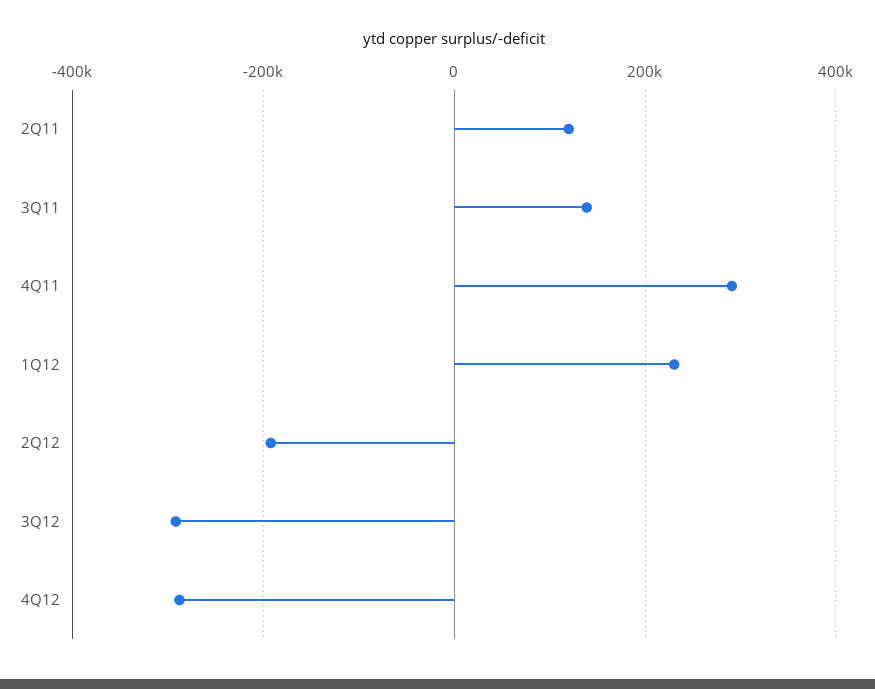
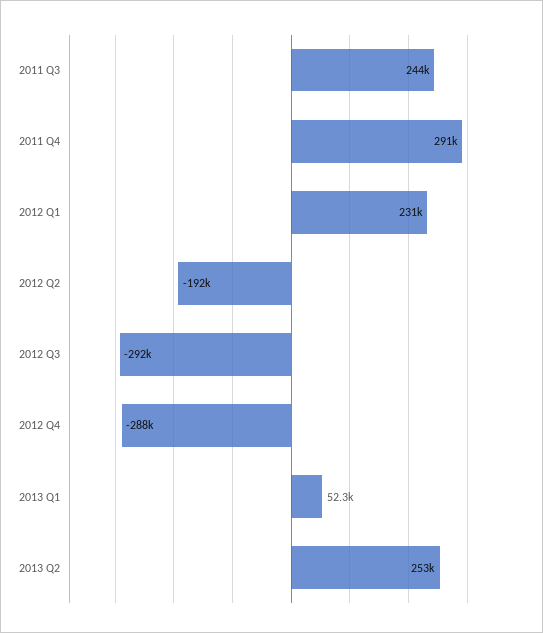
2Q11: 120000 -> none
3Q11: 140000 -> 244000
2013 Q1: none -> 52300
2013 Q2: none -> 253000

